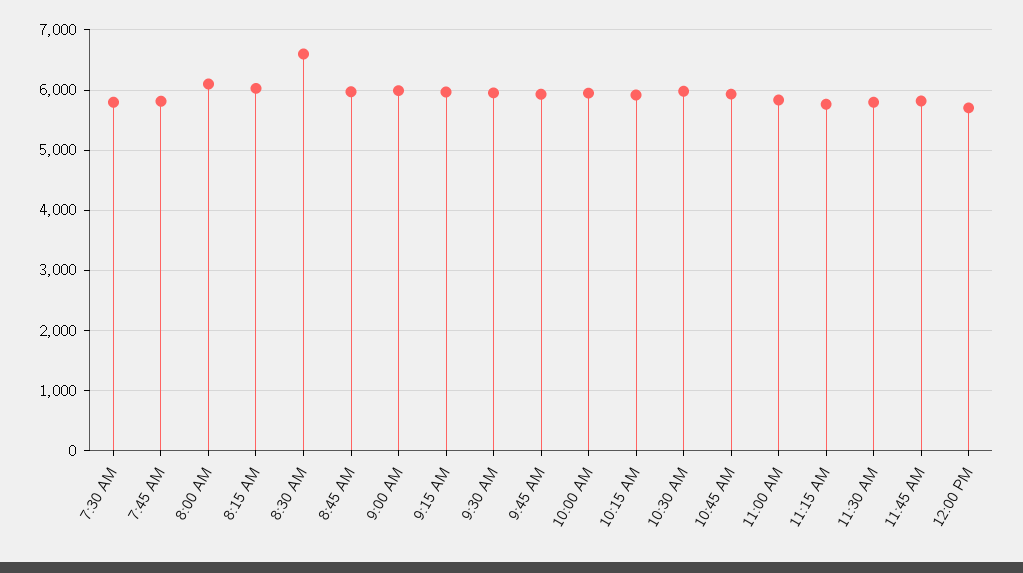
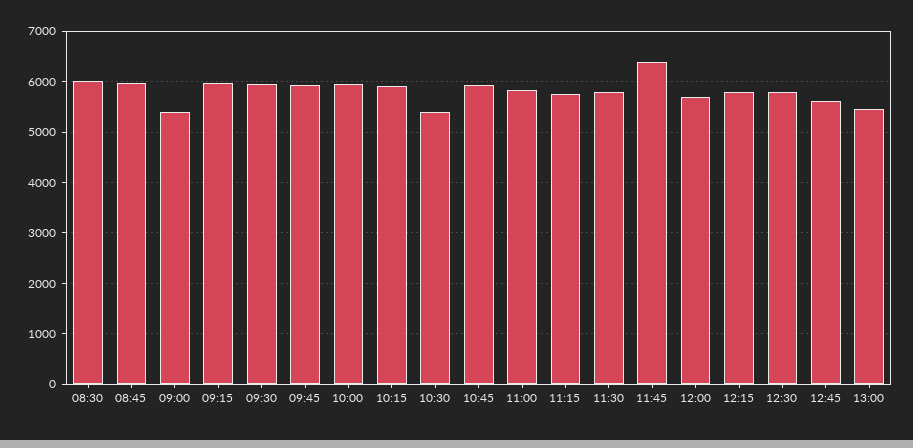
7:30 AM: 5800 -> none
7:45 AM: 5800 -> none
8:00 AM: 6100 -> none
8:15 AM: 6000 -> none
8:30 AM: 6600 -> 6000
9:00 AM: 6000 -> 5400
10:30 AM: 6000 -> 5400
11:45 AM: 5800 -> 6400
12:15: none -> 5800
12:30: none -> 5800
12:45: none -> 5600
13:00: none -> 5400

